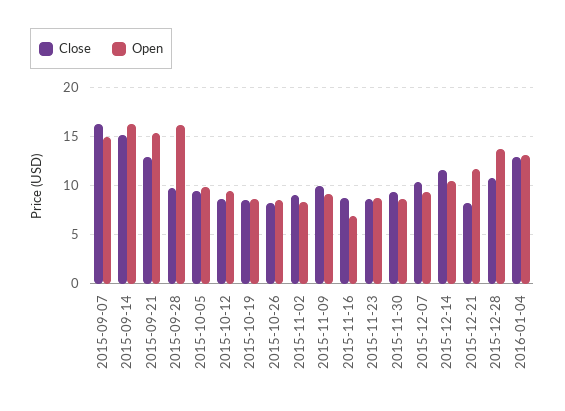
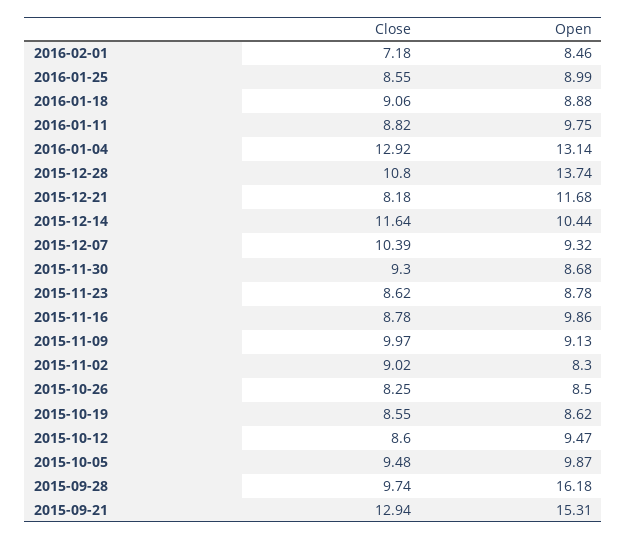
Close, 2015-09-07: 16 -> none
Open, 2015-09-07: 15 -> none
Close, 2015-09-14: 15 -> none
Open, 2015-09-14: 16 -> none
Open, 2015-11-16: 7 -> 9.86
Close, 2016-02-01: none -> 7.18
Open, 2016-02-01: none -> 8.46
Close, 2016-01-25: none -> 8.55
Open, 2016-01-25: none -> 8.99
Close, 2016-01-18: none -> 9.06
Open, 2016-01-18: none -> 8.88
Close, 2016-01-11: none -> 8.82
Open, 2016-01-11: none -> 9.75

